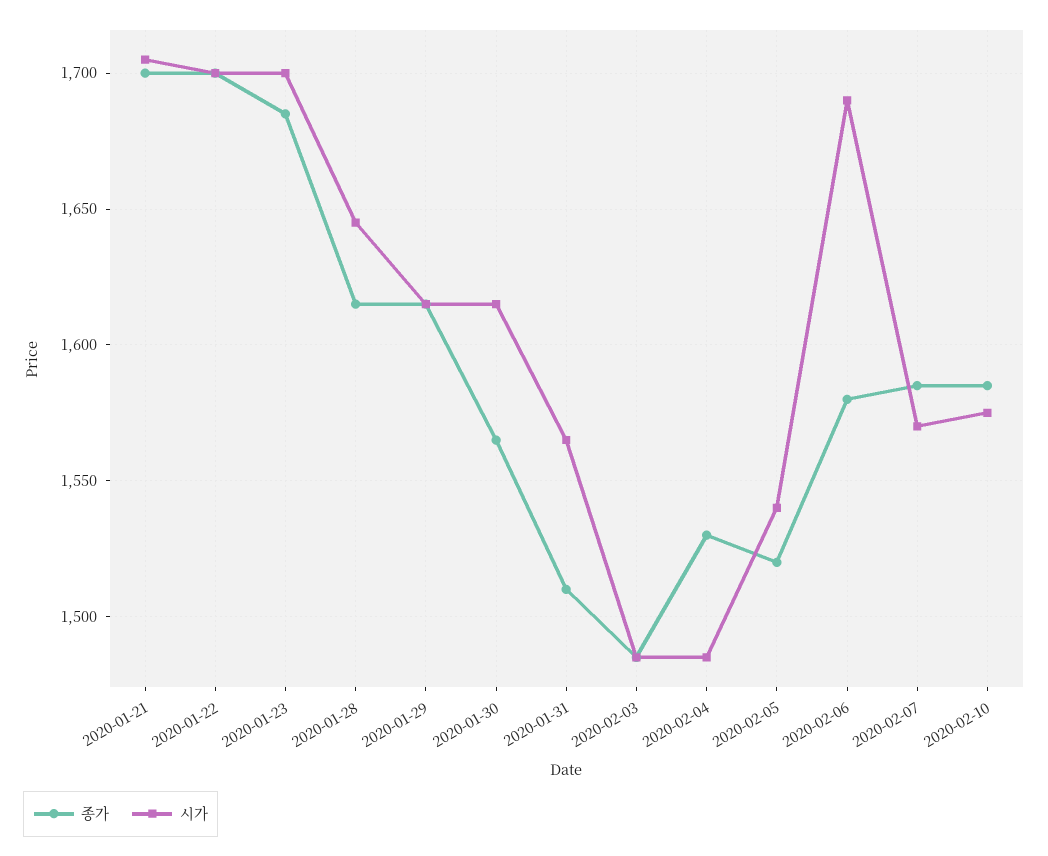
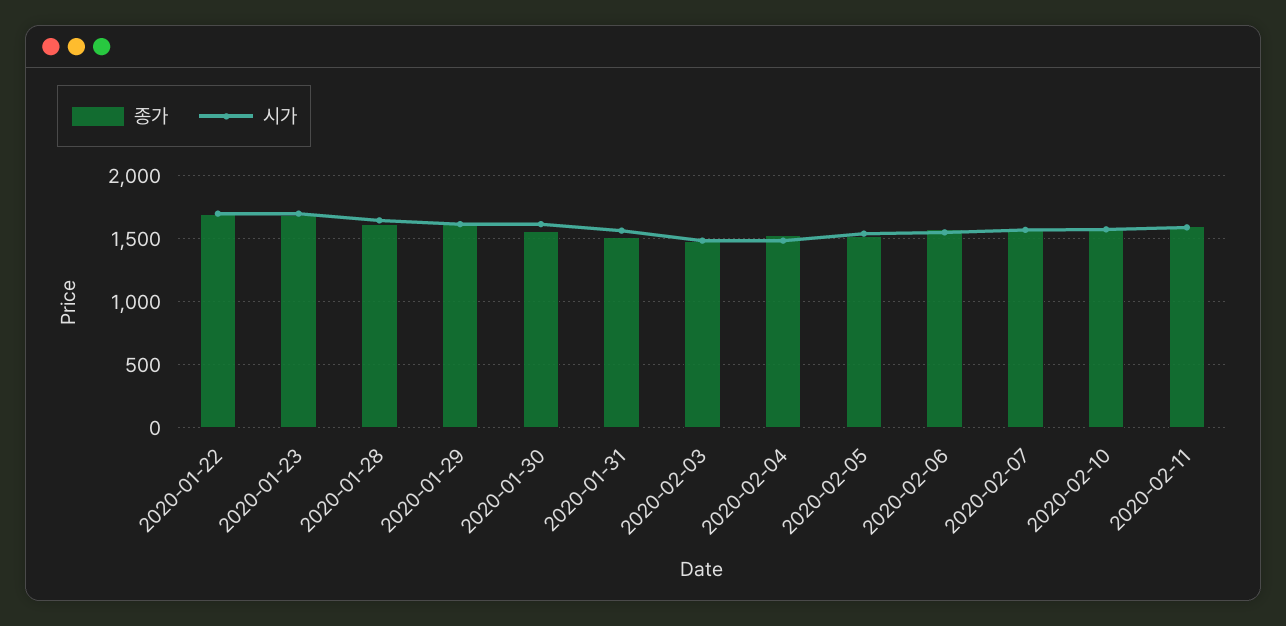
종가, 2020-01-21: 1700 -> none
시가, 2020-01-21: 1705 -> none
시가, 2020-02-06: 1690 -> 1550
종가, 2020-02-11: none -> 1600
시가, 2020-02-11: none -> 1600

